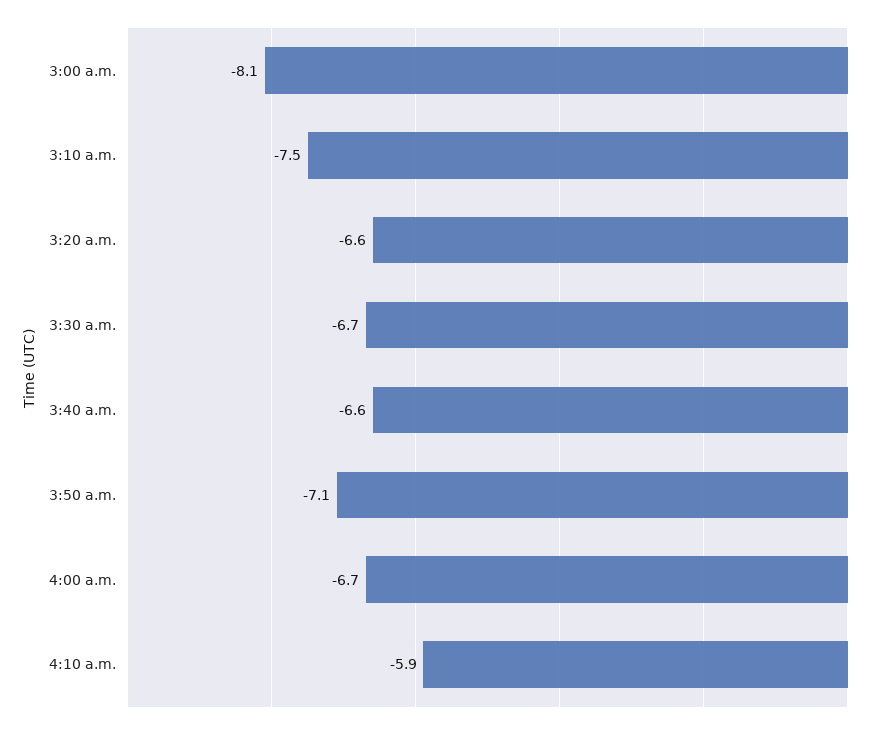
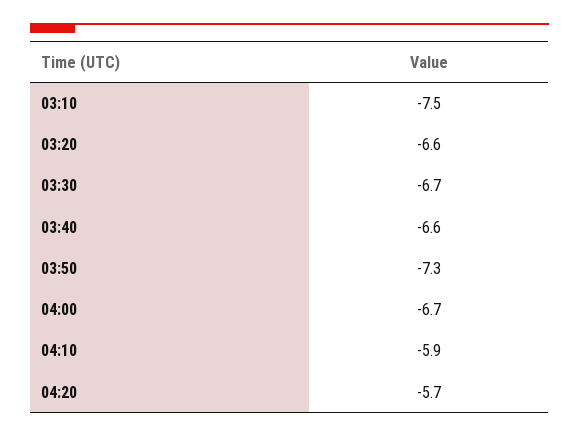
3:00 a.m.: -8.1 -> none
3:50 a.m.: -7.1 -> -7.3
04:20: none -> -5.7

